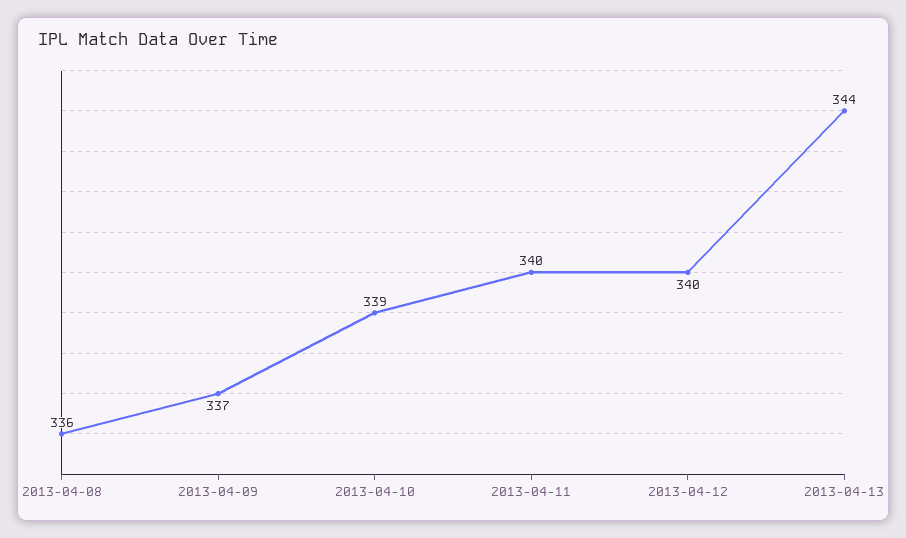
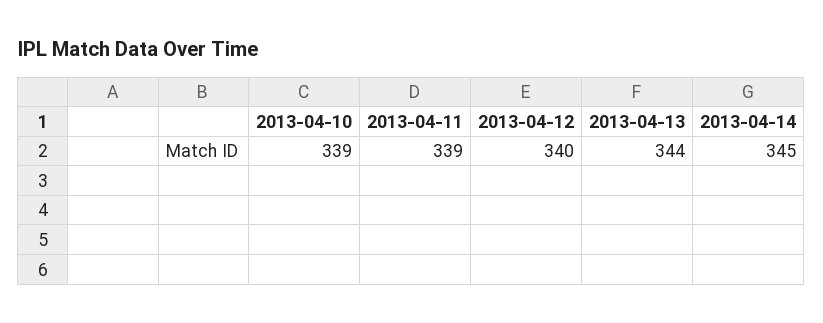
2013-04-08: 336 -> none
2013-04-09: 337 -> none
2013-04-11: 340 -> 339
2013-04-14: none -> 345

